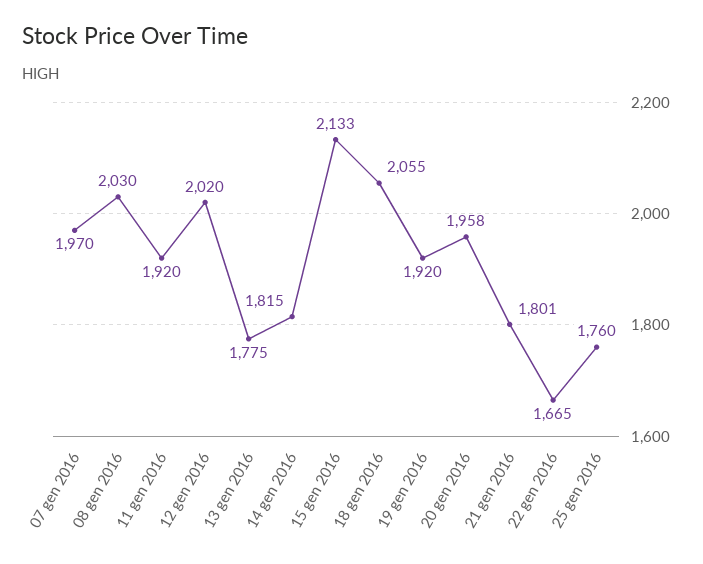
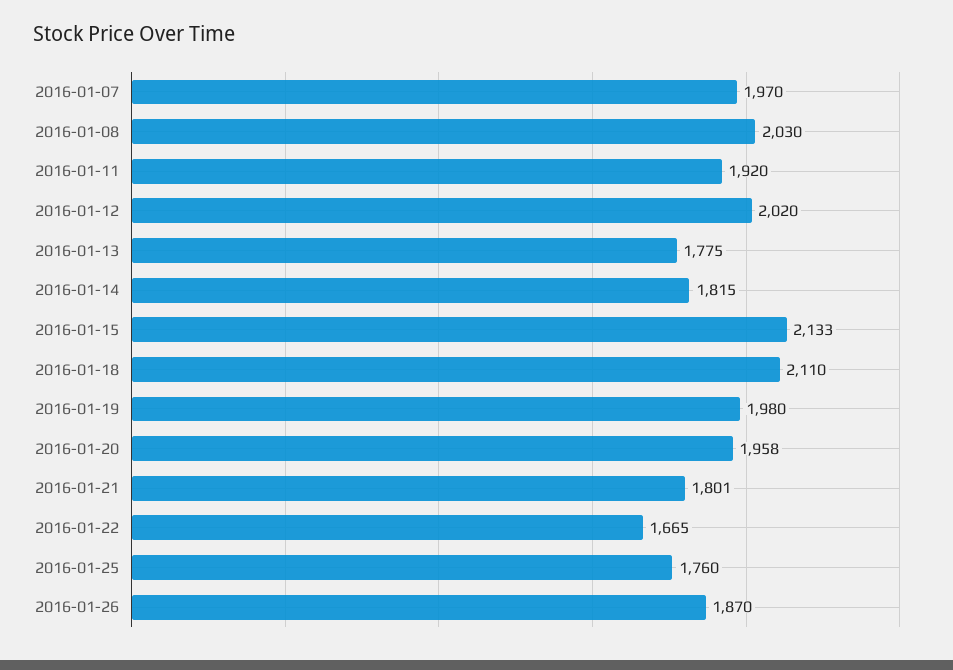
18 gen 2016: 2055 -> 2110
19 gen 2016: 1920 -> 1980
2016-01-26: none -> 1870

